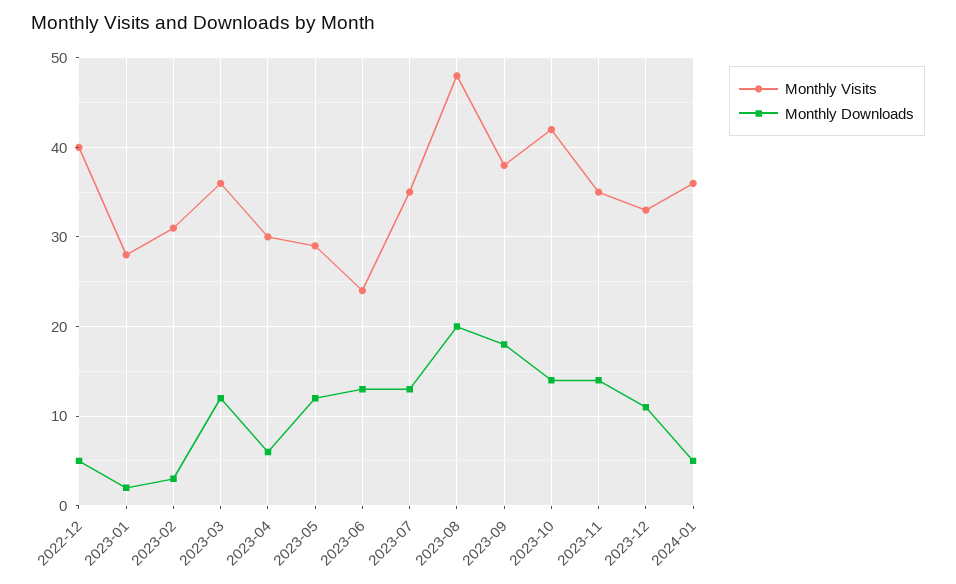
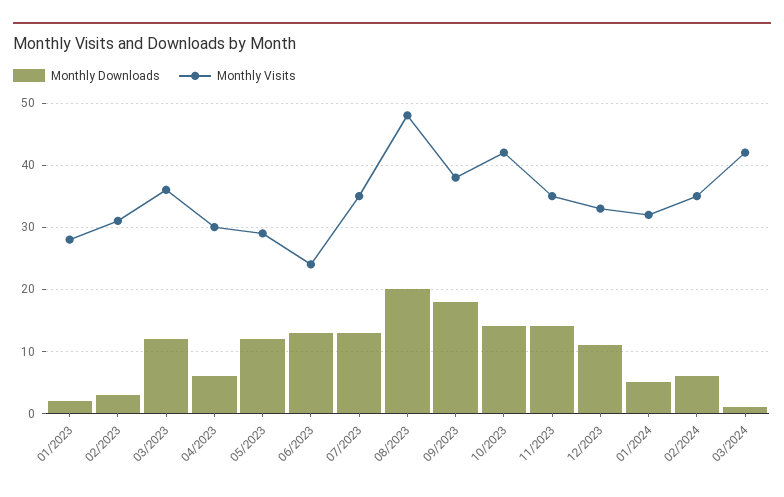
Monthly Visits, 2022-12: 40 -> none
Monthly Downloads, 2022-12: 5 -> none
Monthly Visits, 2024-01: 36 -> 32
Monthly Downloads, 02/2024: none -> 6
Monthly Visits, 02/2024: none -> 35
Monthly Downloads, 03/2024: none -> 1
Monthly Visits, 03/2024: none -> 42

